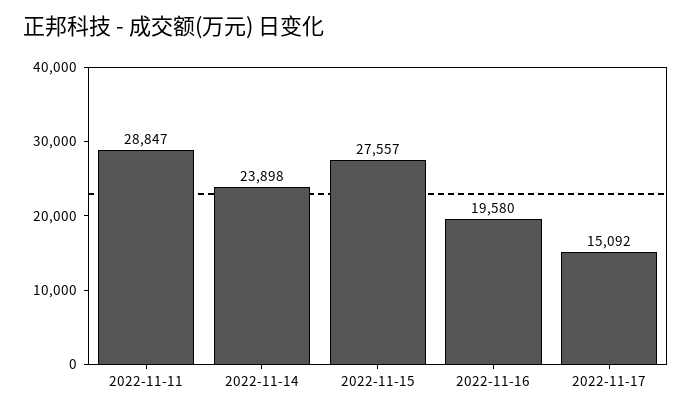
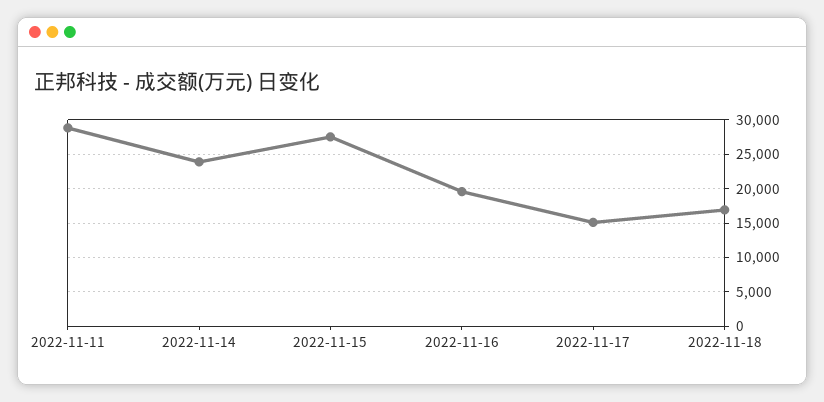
2022-11-18: none -> 17000

